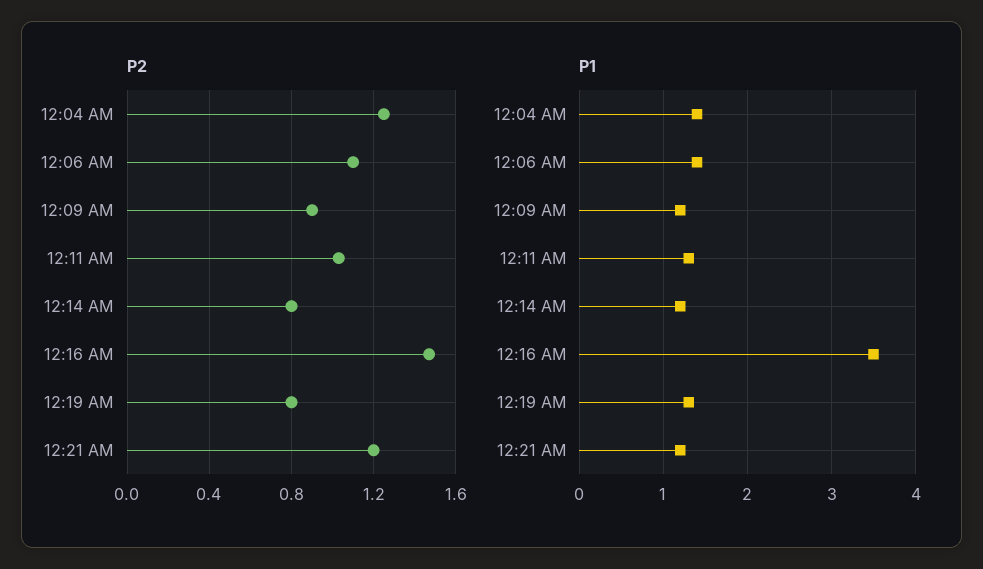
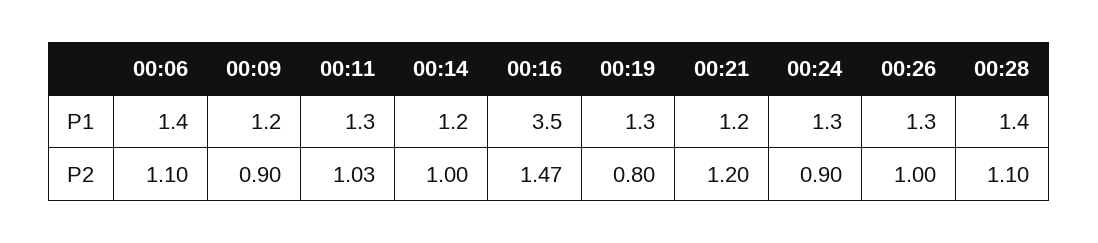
P2, 12:04 AM: 1.25 -> none
P2, 12:14 AM: 0.8 -> 1
P1, 12:04 AM: 1.4 -> none
P1, 00:24: none -> 1.3
P1, 00:26: none -> 1.3
P1, 00:28: none -> 1.4
P2, 00:24: none -> 0.9
P2, 00:26: none -> 1
P2, 00:28: none -> 1.1

